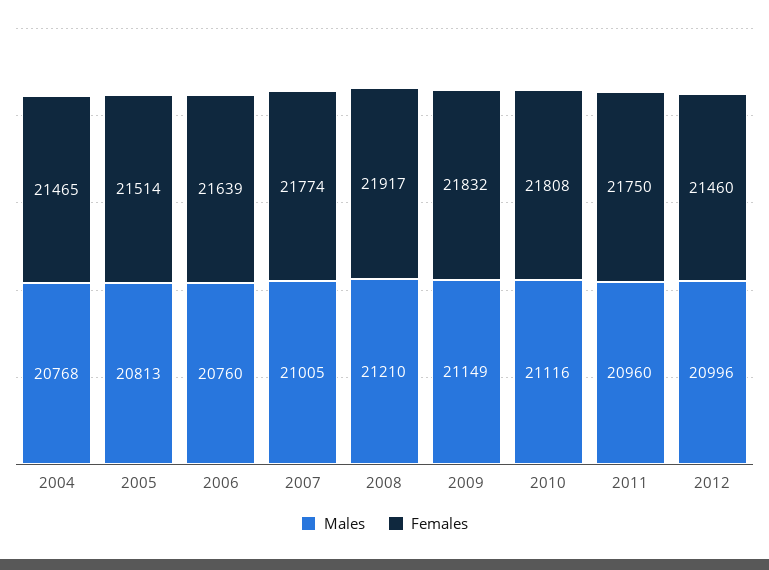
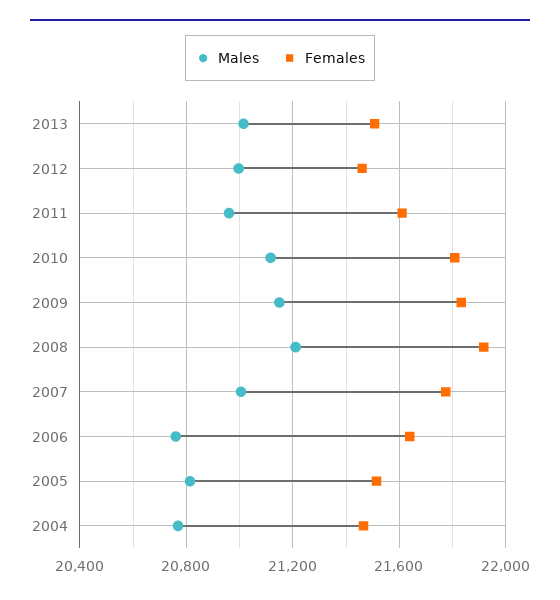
Females, 2011: 21750 -> 21600
Males, 2013: none -> 21000
Females, 2013: none -> 21500

